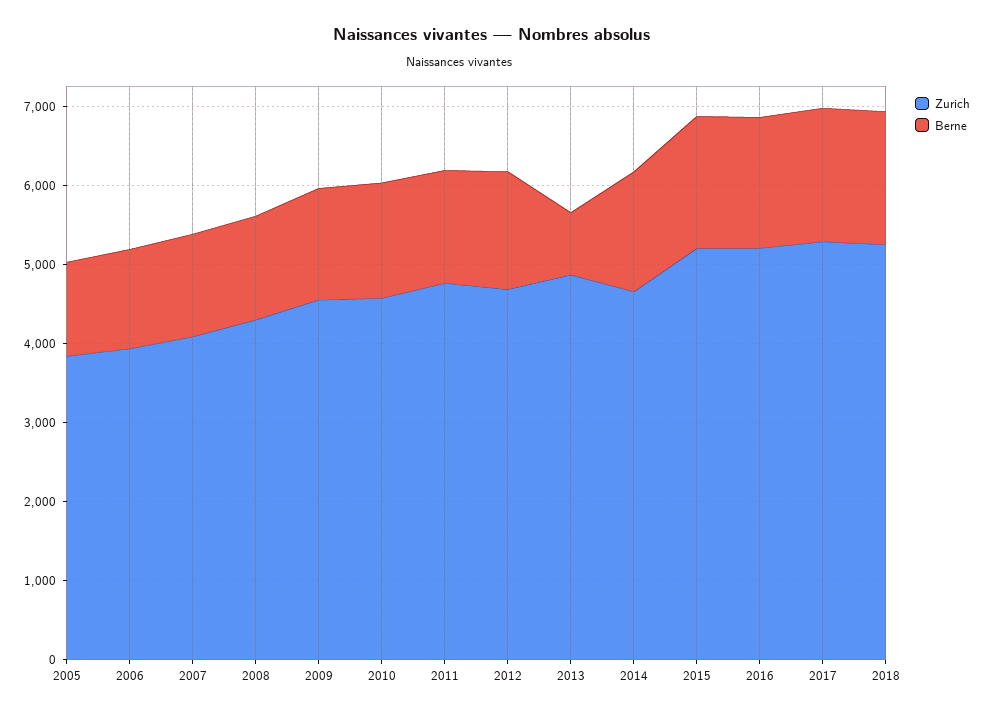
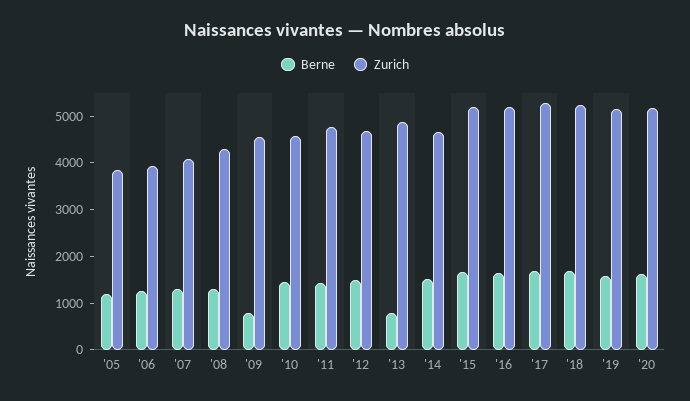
Berne, 2009: 1400 -> 800
Berne, '19: none -> 1600
Zurich, '19: none -> 5200
Berne, '20: none -> 1600
Zurich, '20: none -> 5200

